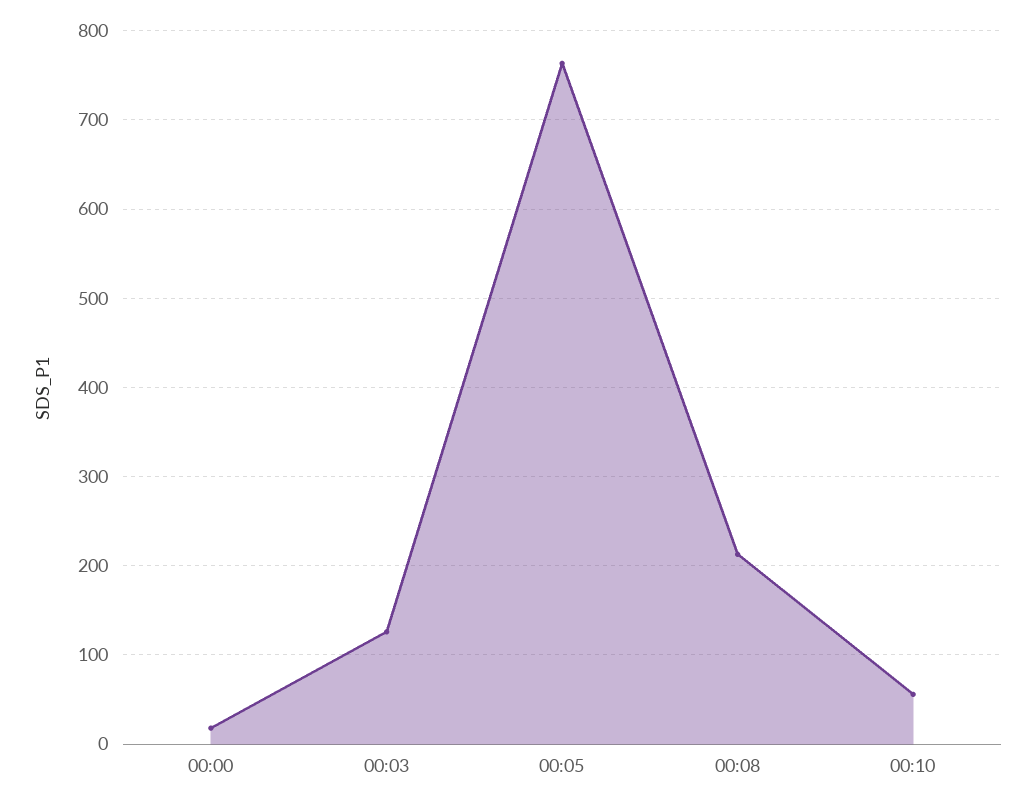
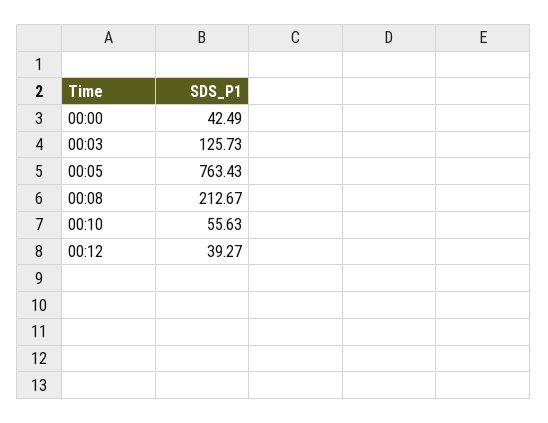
00:00: 20 -> 42.49
00:12: none -> 39.27

